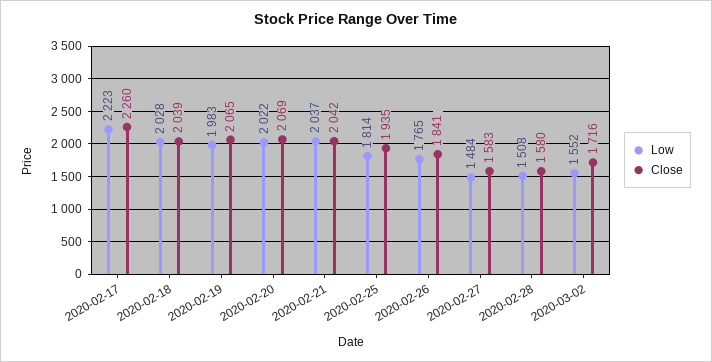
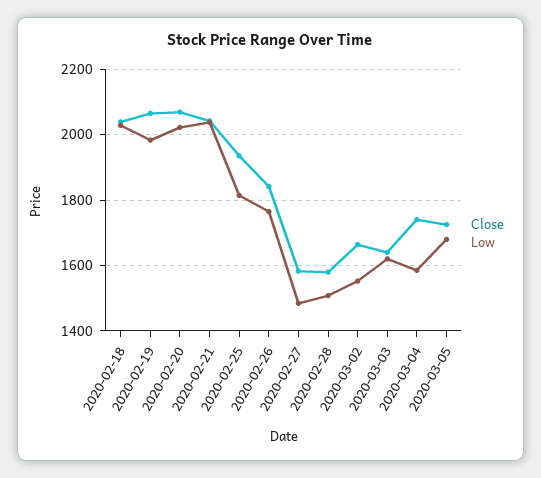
Low, 2020-02-17: 2223 -> none
Close, 2020-02-17: 2260 -> none
Close, 2020-03-02: 1716 -> 1660
Close, 2020-03-03: none -> 1640
Low, 2020-03-03: none -> 1620
Close, 2020-03-04: none -> 1740
Low, 2020-03-04: none -> 1580
Close, 2020-03-05: none -> 1720
Low, 2020-03-05: none -> 1680

